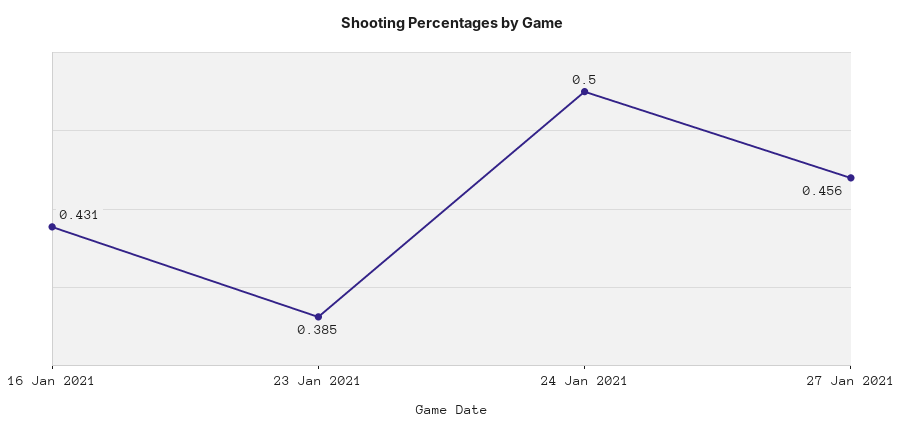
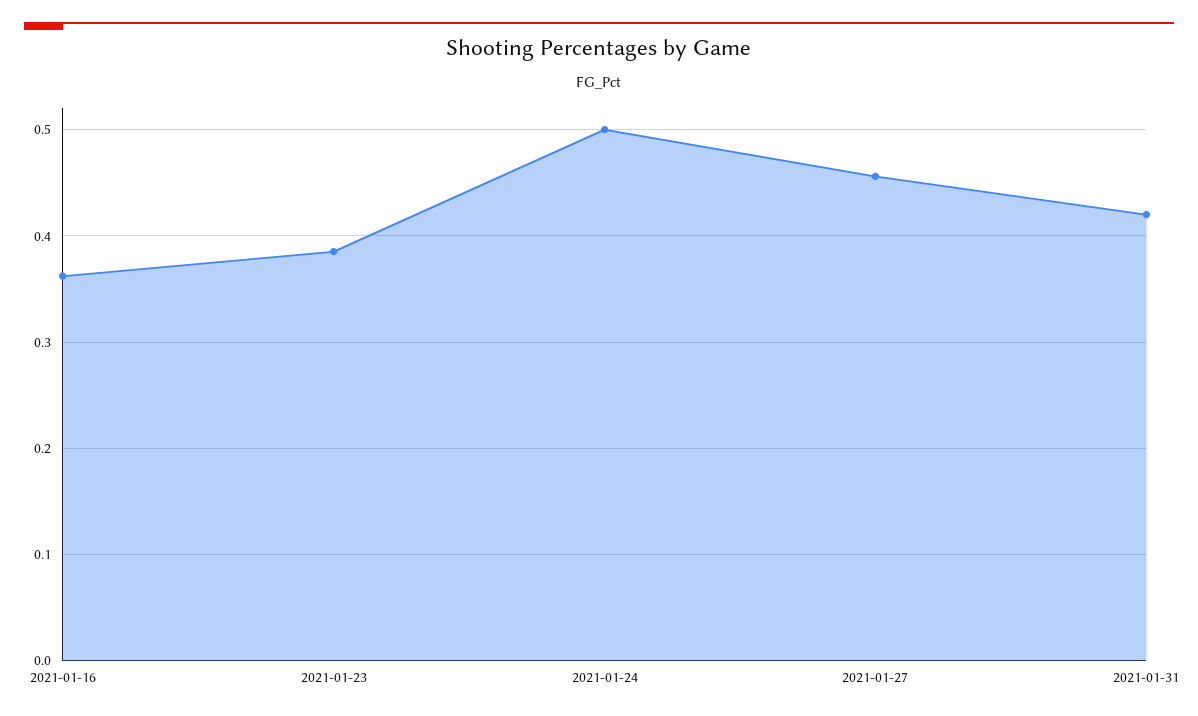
16 Jan 2021: 0.431 -> 0.36
2021-01-31: none -> 0.42

